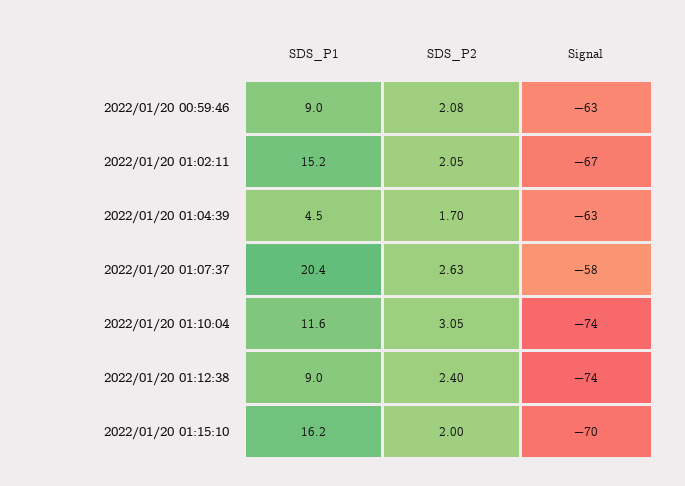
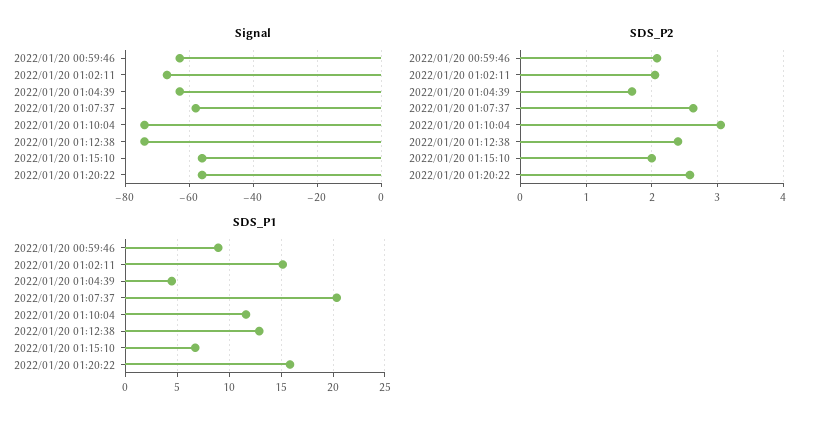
SDS_P1, 2022/01/20 01:12:38: 9 -> 13
SDS_P1, 2022/01/20 01:15:10: 16.2 -> 7
Signal, 2022/01/20 01:15:10: -70 -> -55
Signal, 2022/01/20 01:20:22: none -> -55
SDS_P2, 2022/01/20 01:20:22: none -> 2.6
SDS_P1, 2022/01/20 01:20:22: none -> 16

